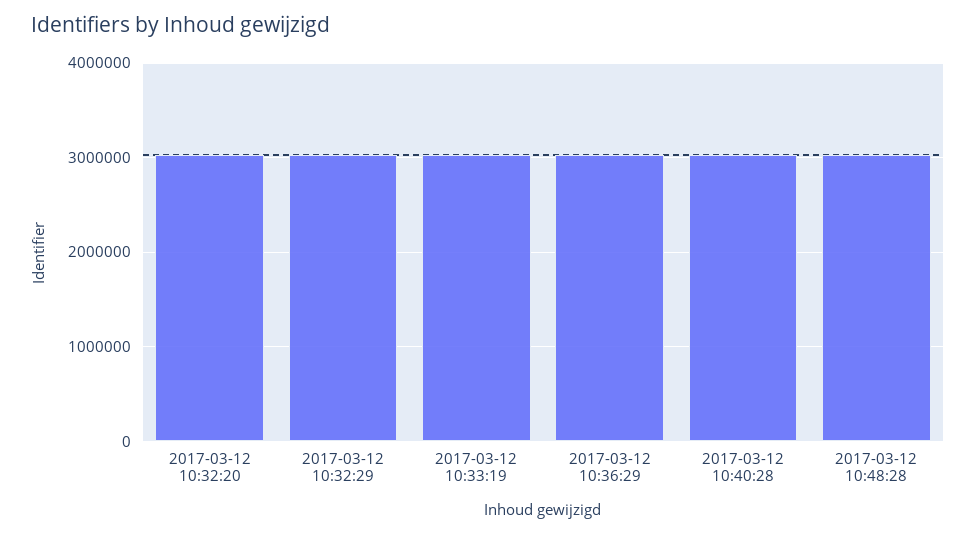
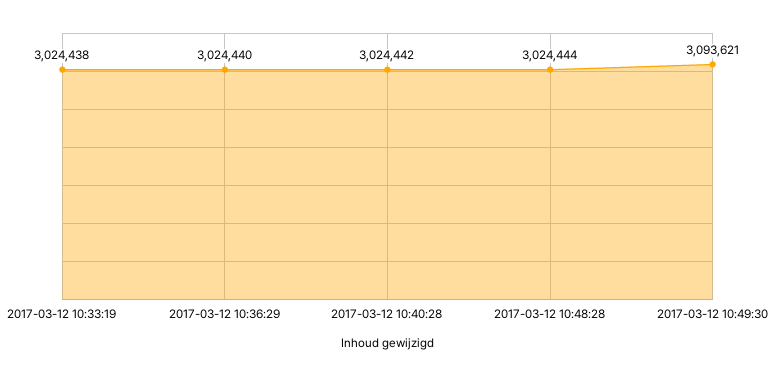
2017-03-12 10:32:20: 3000000 -> none
2017-03-12 10:32:29: 3000000 -> none
2017-03-12 10:49:30: none -> 3093621

